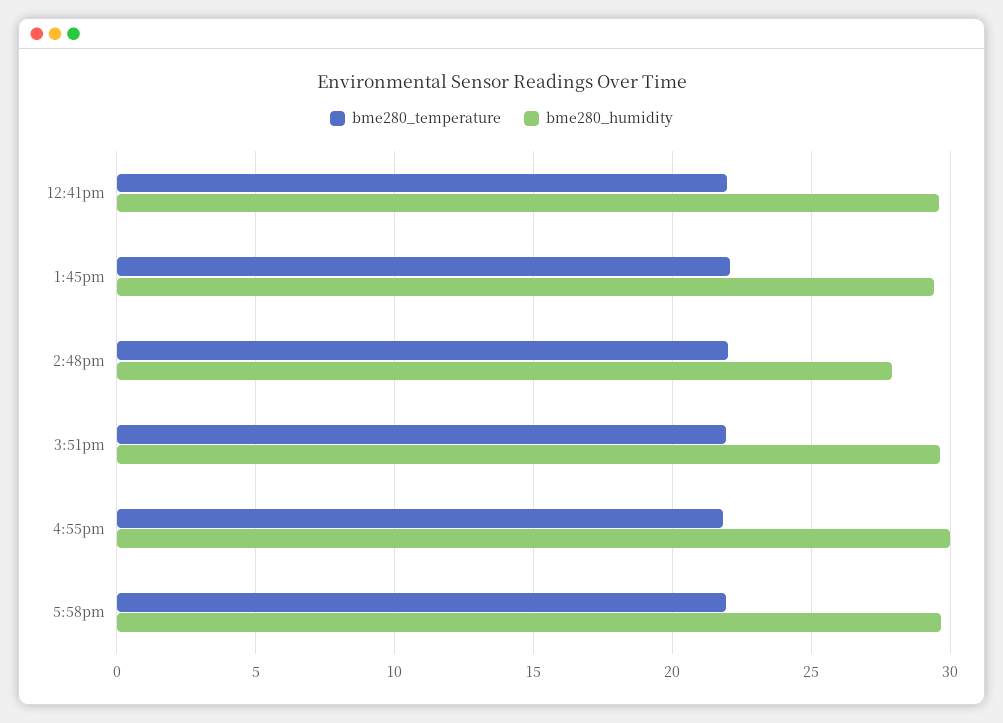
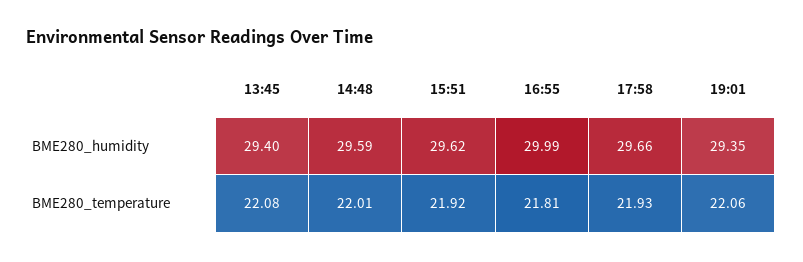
bme280_temperature, 12:41pm: 22 -> none
bme280_humidity, 12:41pm: 29.5 -> none
bme280_humidity, 2:48pm: 28 -> 29.59
bme280_humidity, 19:01: none -> 29.35
bme280_temperature, 19:01: none -> 22.06

